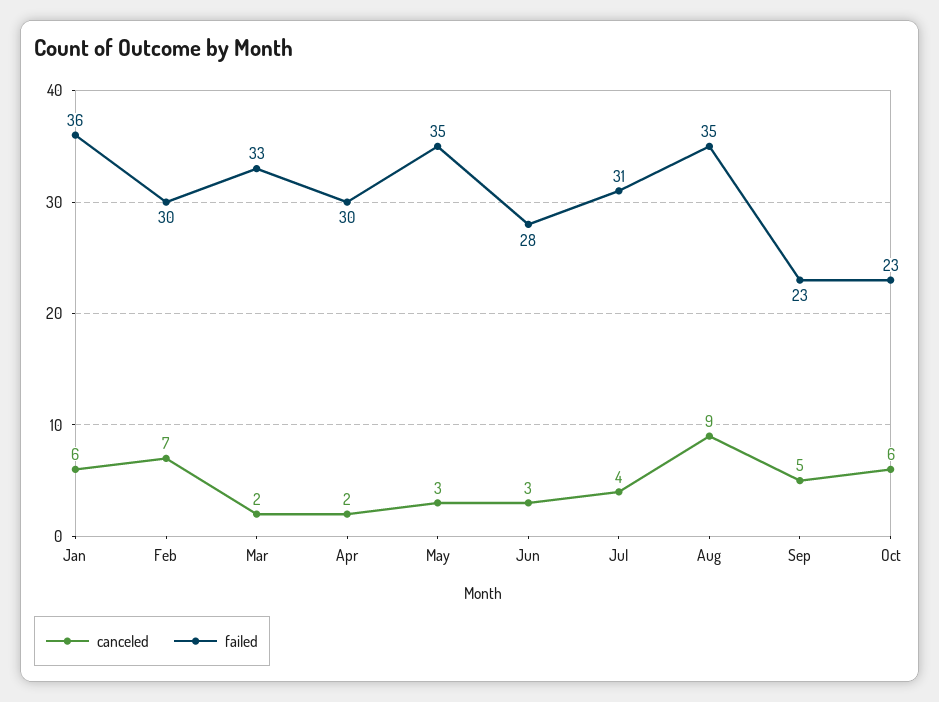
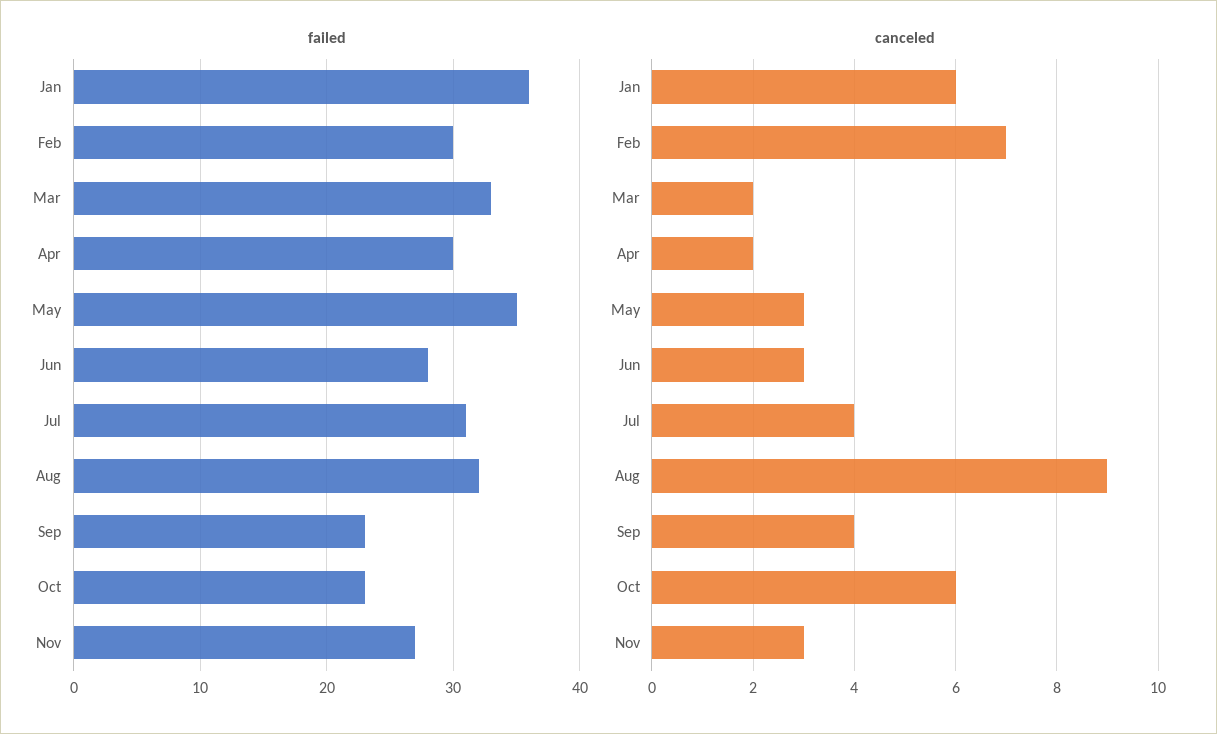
failed, Aug: 35 -> 32
canceled, Sep: 5 -> 4
failed, Nov: none -> 27
canceled, Nov: none -> 3

